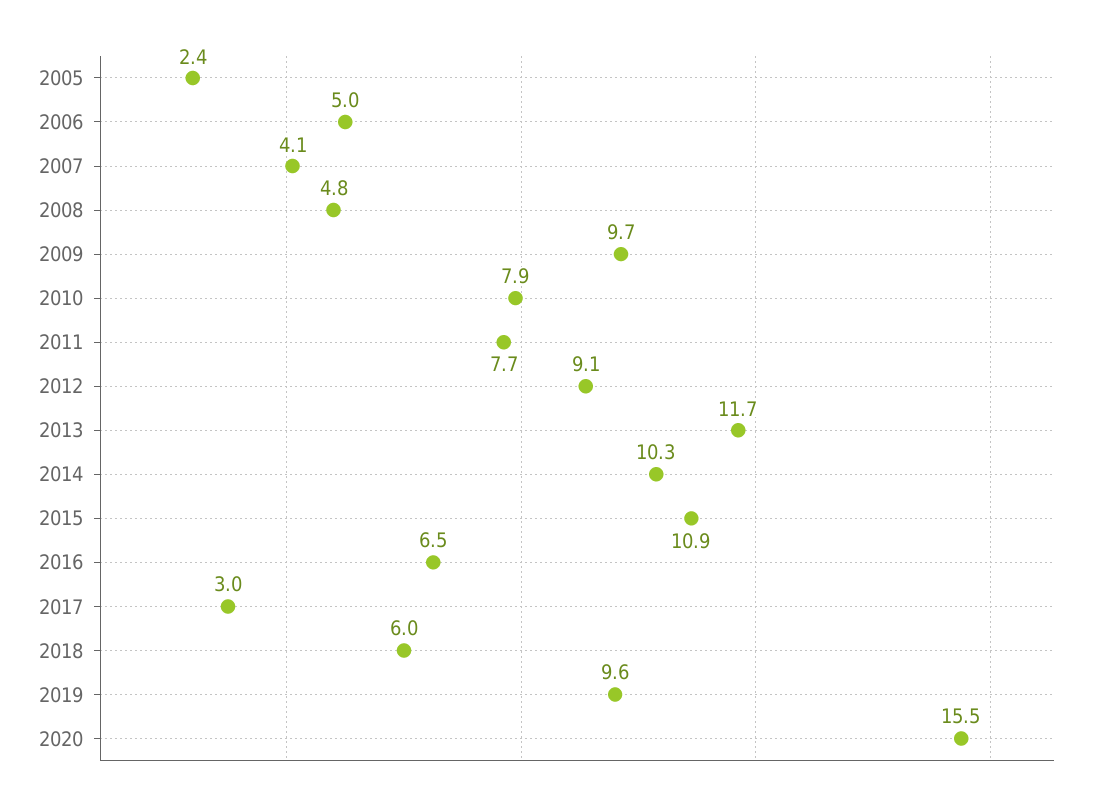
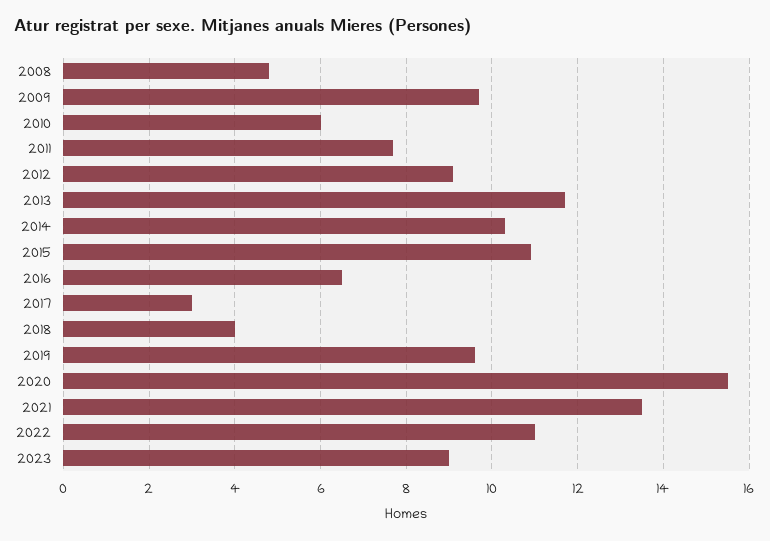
2005: 2.4 -> none
2006: 5 -> none
2007: 4.1 -> none
2010: 7.9 -> 6
2018: 6 -> 4
2021: none -> 13.5
2022: none -> 11
2023: none -> 9

